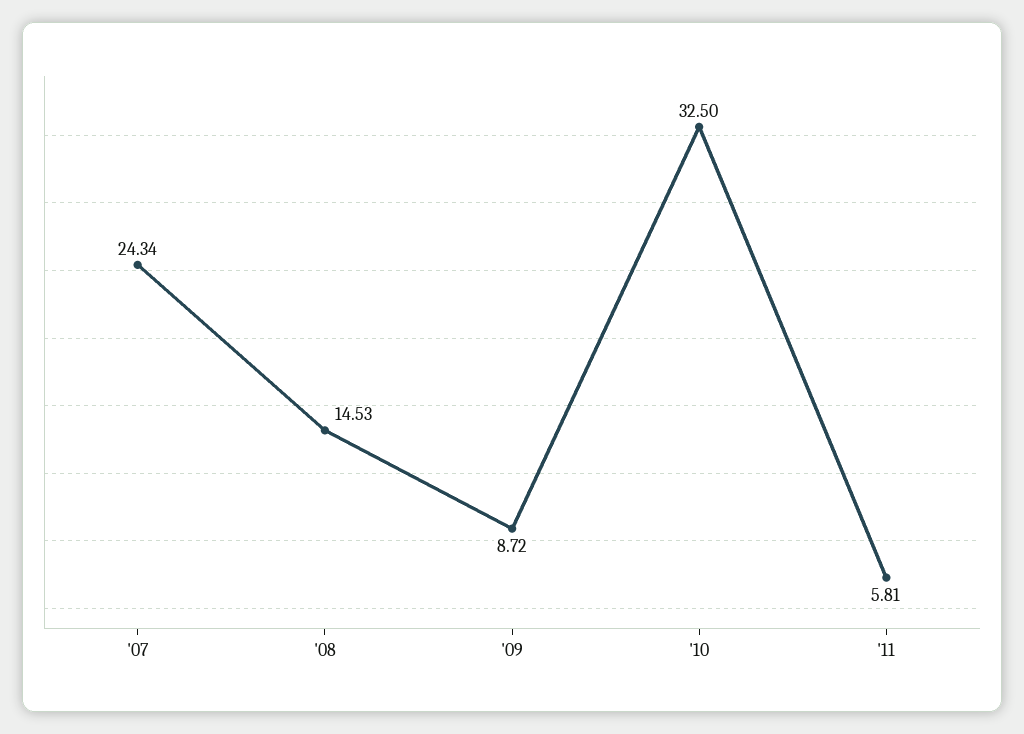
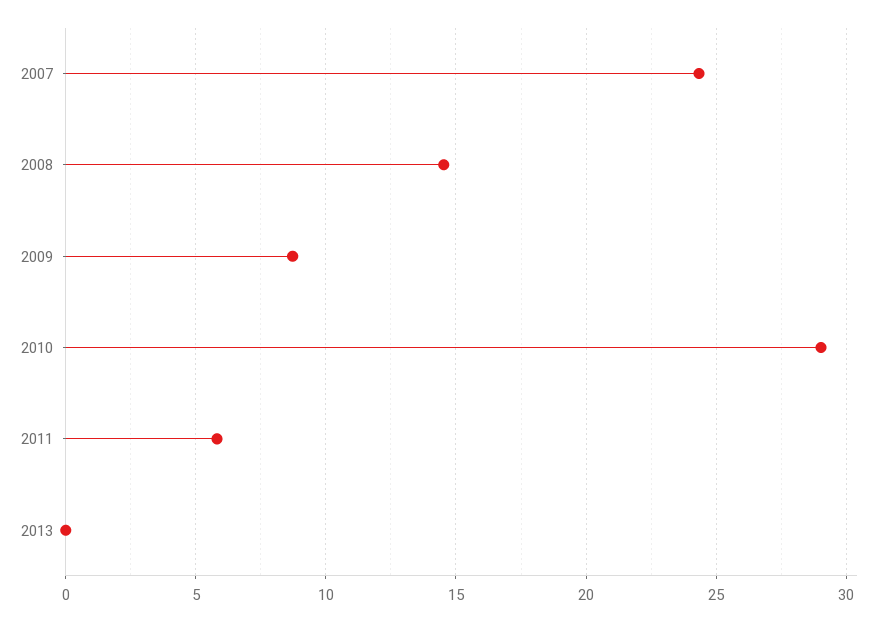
'10: 32.5 -> 29
2013: none -> 0

